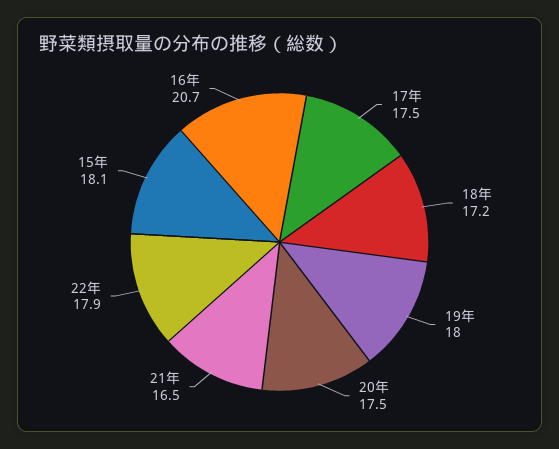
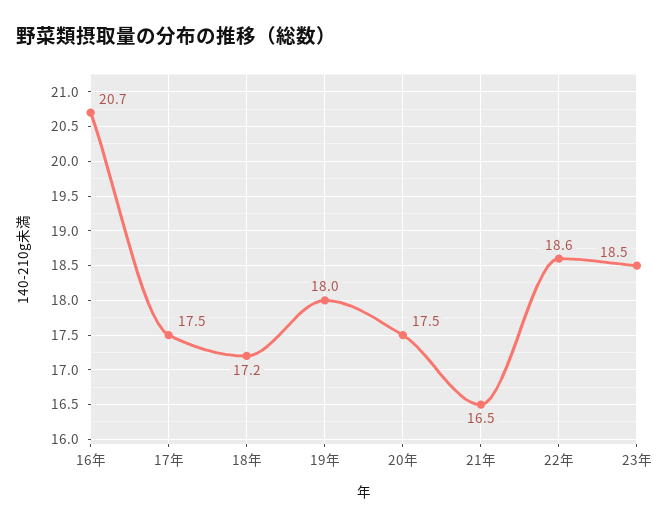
22年: 17.9 -> 18.6
15年: 18.1 -> none
23年: none -> 18.5

